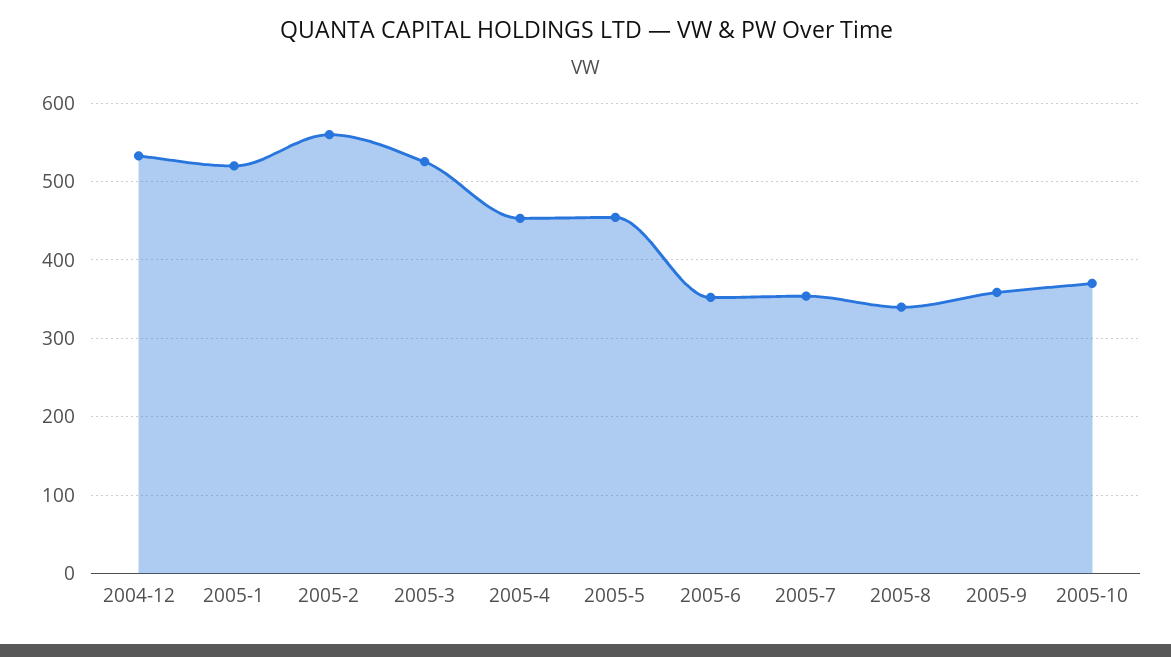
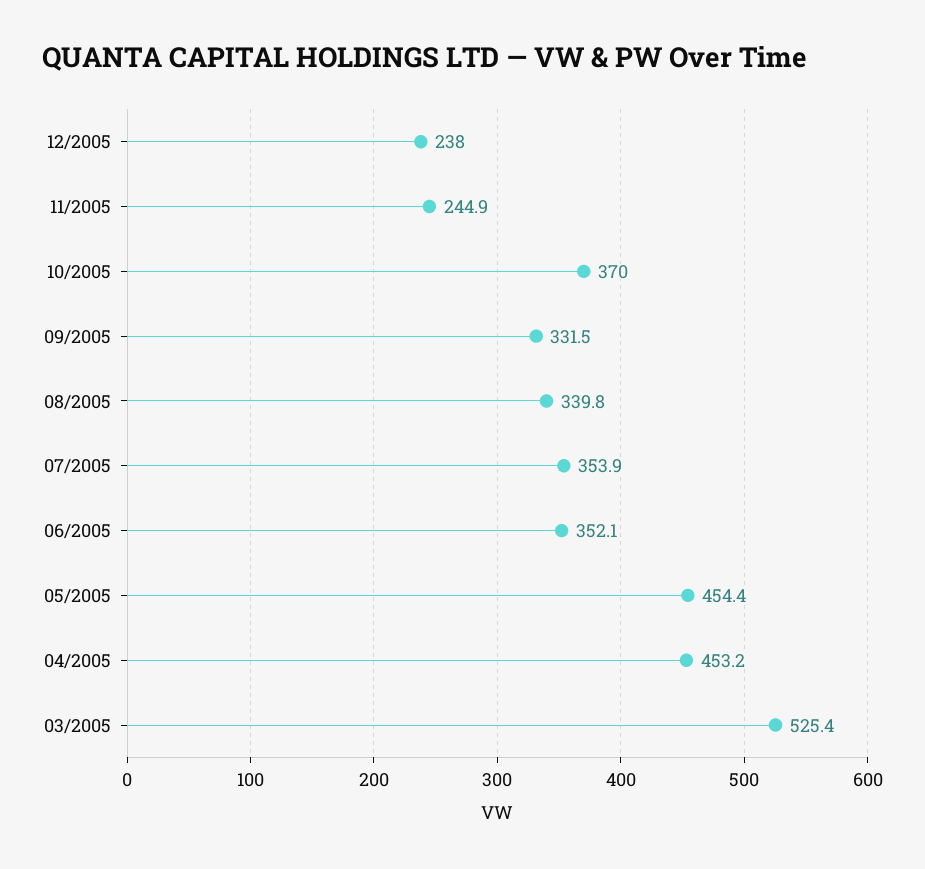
2004-12: 530 -> none
2005-1: 520 -> none
2005-2: 560 -> none
2005-9: 360 -> 331.5
12/2005: none -> 238
11/2005: none -> 244.9

